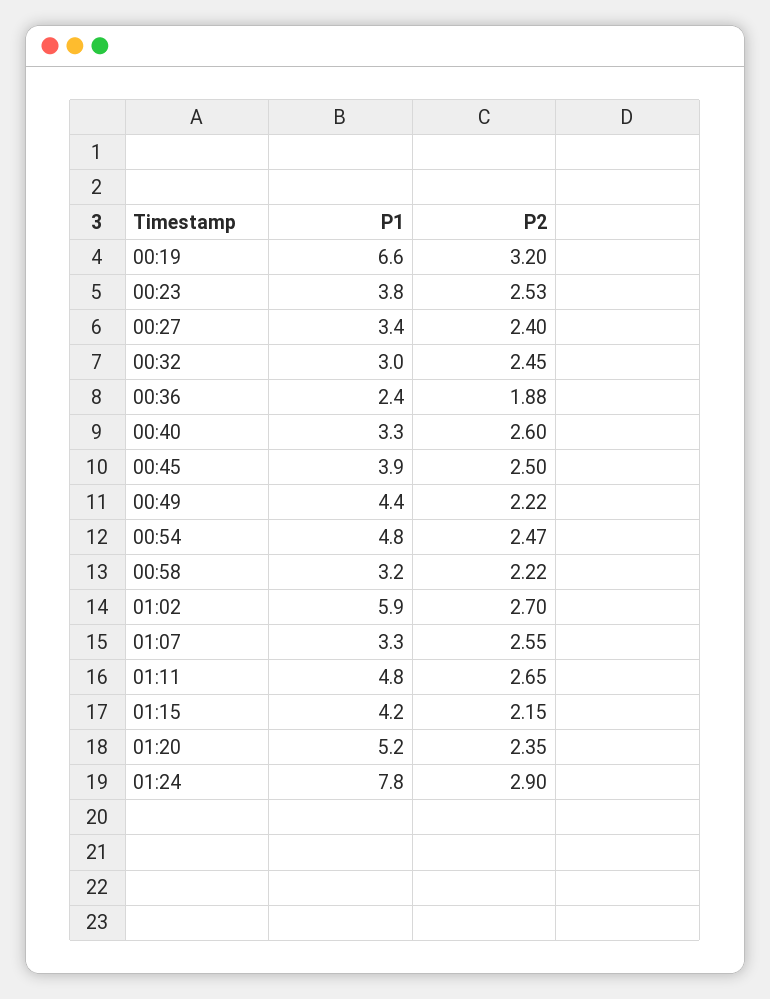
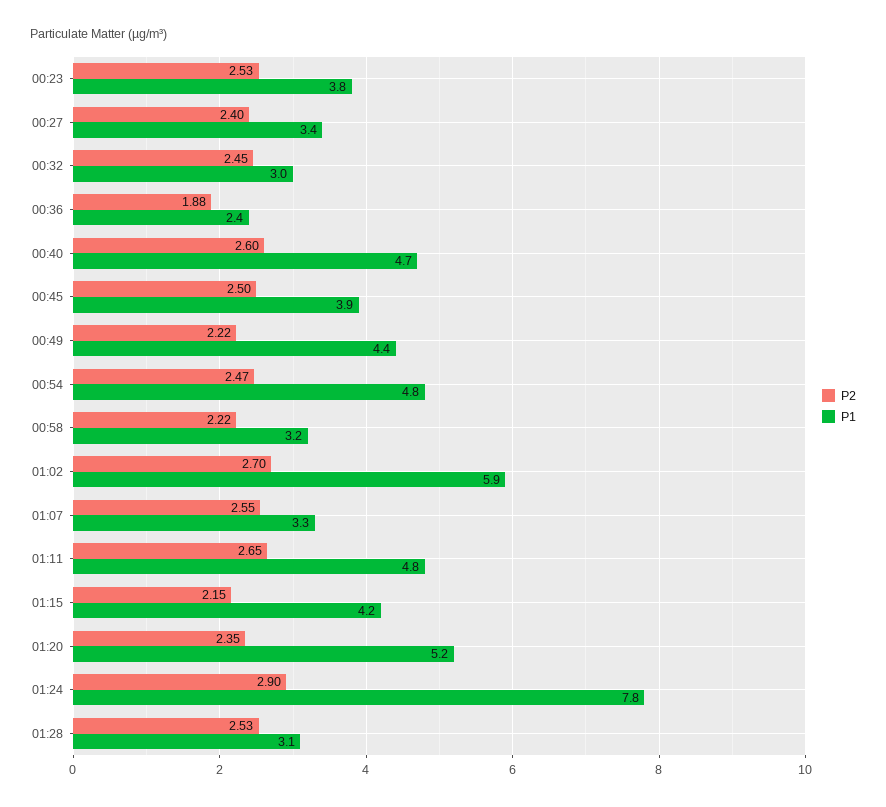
P1, 00:19: 6.6 -> none
P2, 00:19: 3.2 -> none
P1, 00:40: 3.3 -> 4.7
P2, 01:28: none -> 2.53
P1, 01:28: none -> 3.1

